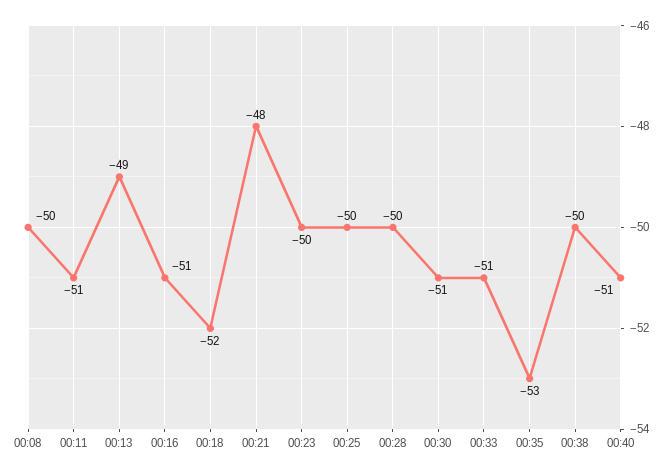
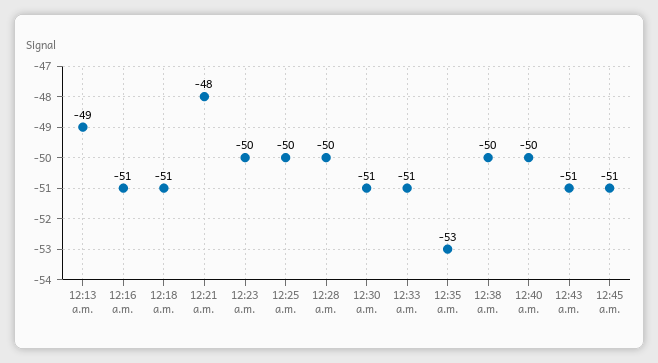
00:08: -50 -> none
00:11: -51 -> none
00:18: -52 -> -51
00:40: -51 -> -50
12:43 a.m.: none -> -51
12:45 a.m.: none -> -51

